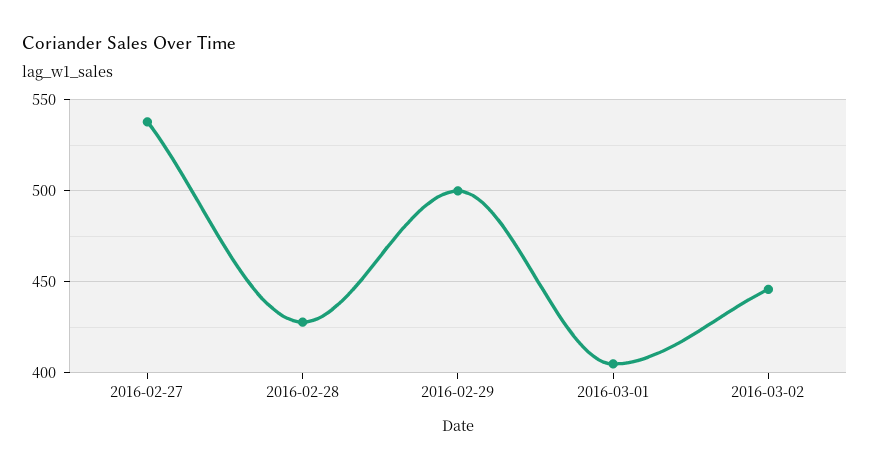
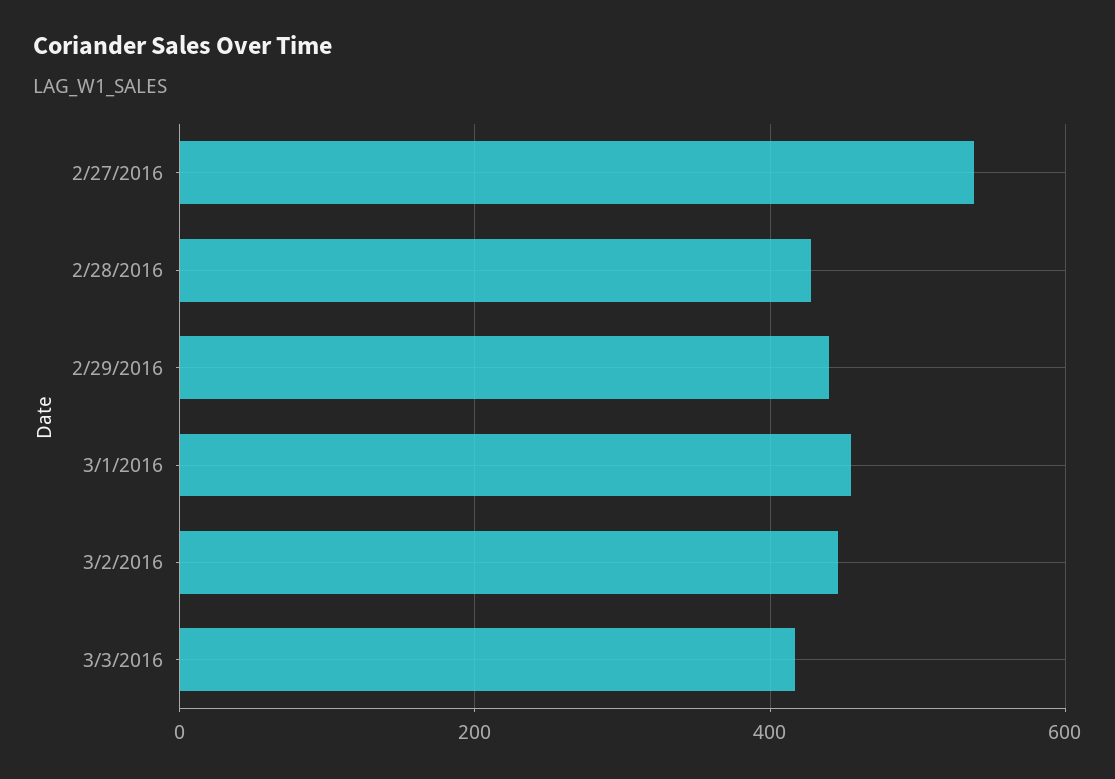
2016-02-29: 500 -> 440
2016-03-01: 405 -> 460
3/3/2016: none -> 420

